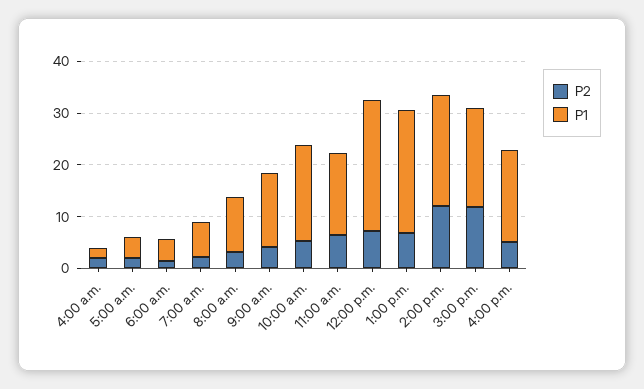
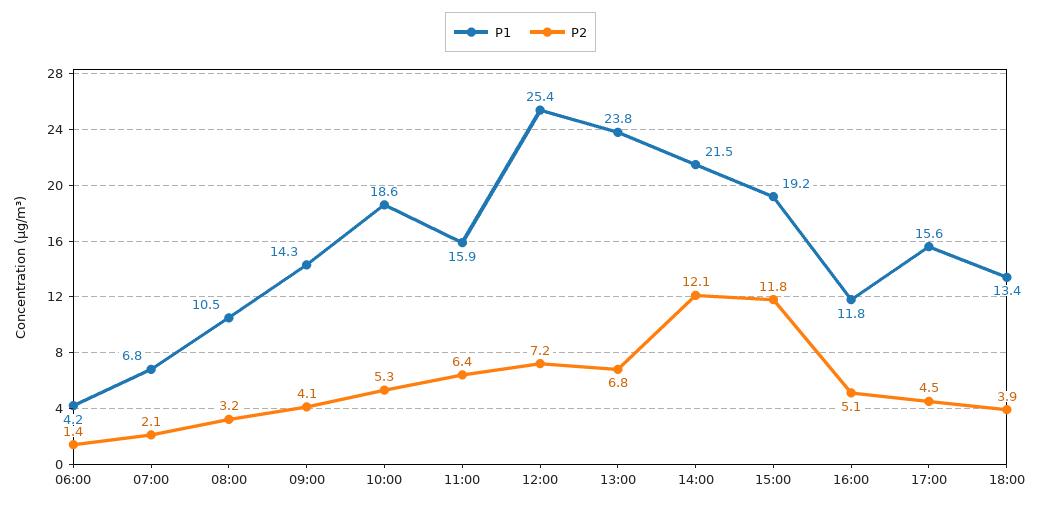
P2, 4:00 a.m.: 2 -> none
P1, 4:00 a.m.: 2 -> none
P2, 5:00 a.m.: 2 -> none
P1, 5:00 a.m.: 4 -> none
P1, 4:00 p.m.: 18 -> 11.8
P1, 17:00: none -> 15.6
P2, 17:00: none -> 4.5
P1, 18:00: none -> 13.4
P2, 18:00: none -> 3.9

